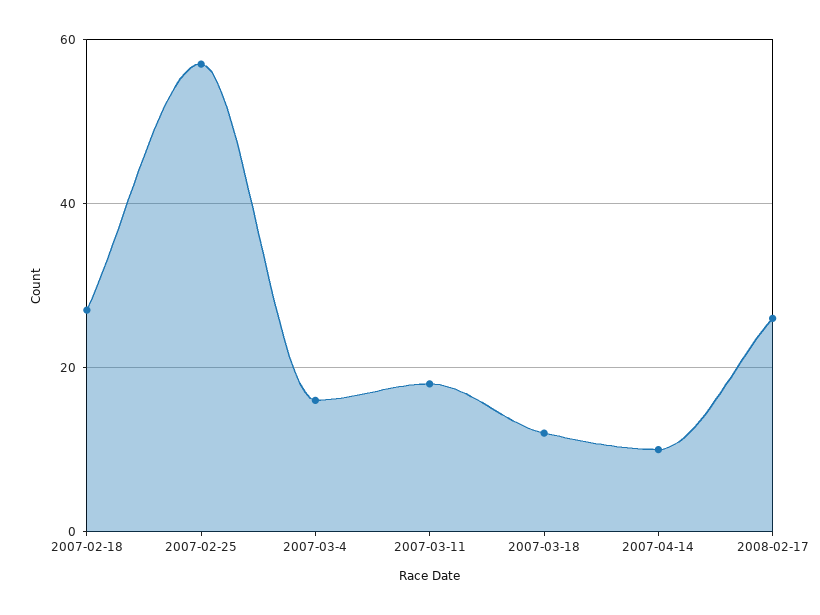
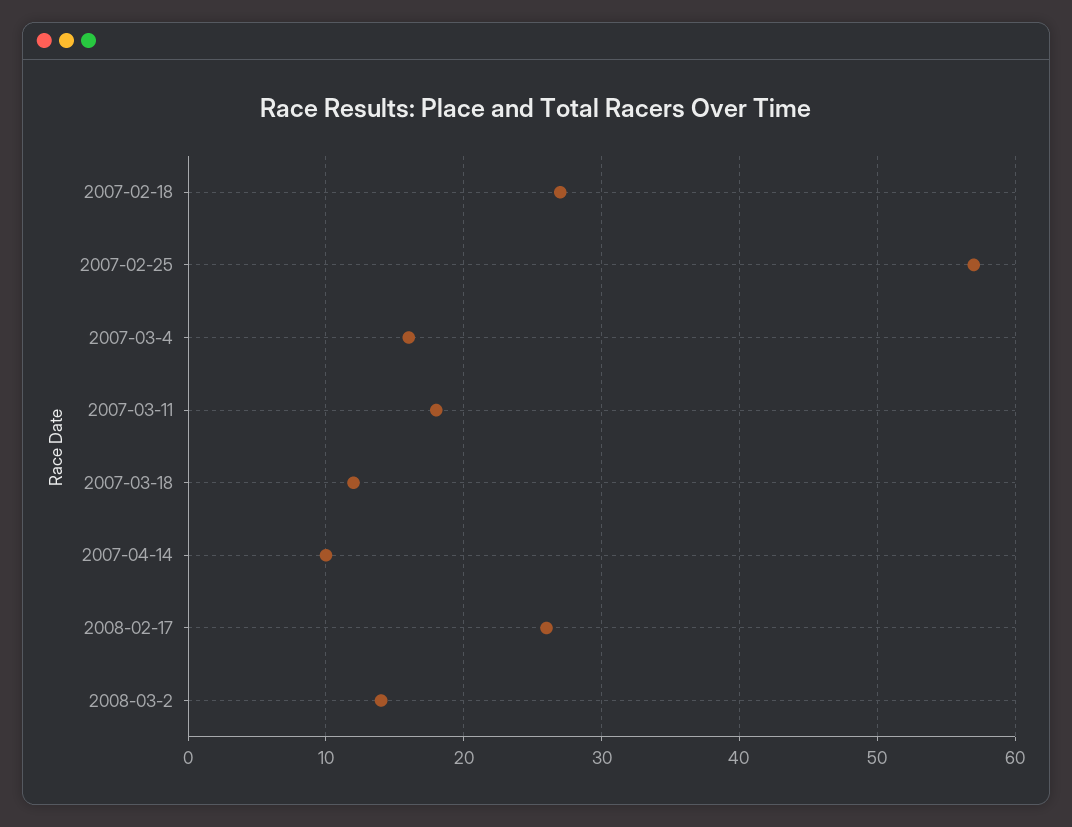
2008-03-2: none -> 14

